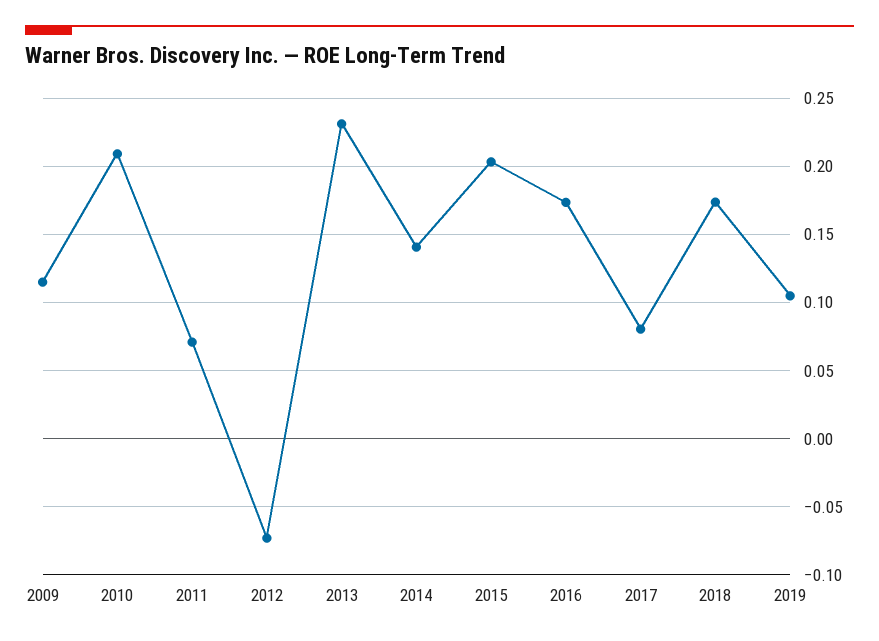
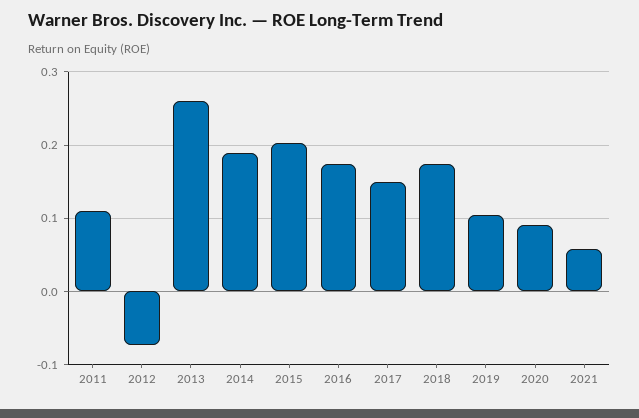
2009: 0.115 -> none
2010: 0.21 -> none
2011: 0.07 -> 0.11
2013: 0.23 -> 0.26
2014: 0.14 -> 0.19
2017: 0.08 -> 0.15
2020: none -> 0.09
2021: none -> 0.06

